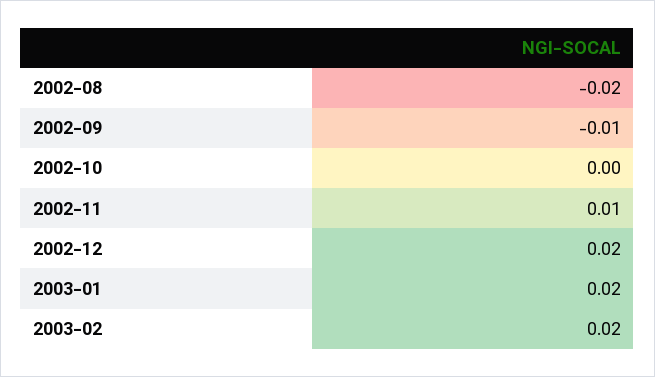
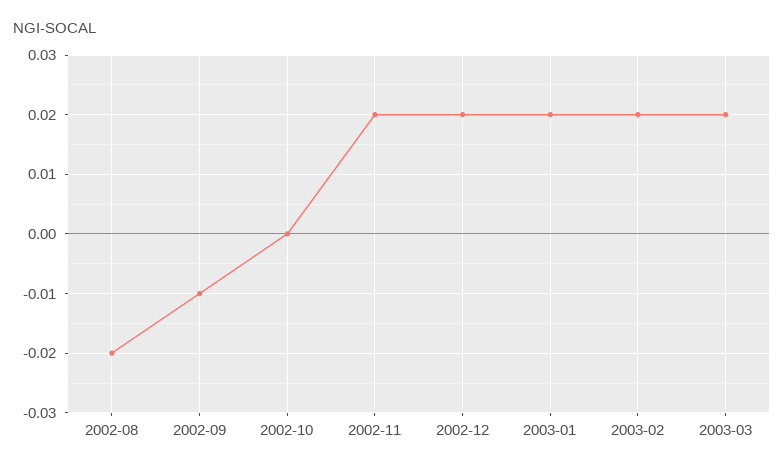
2002-11: 0.01 -> 0.02
2003-03: none -> 0.02

